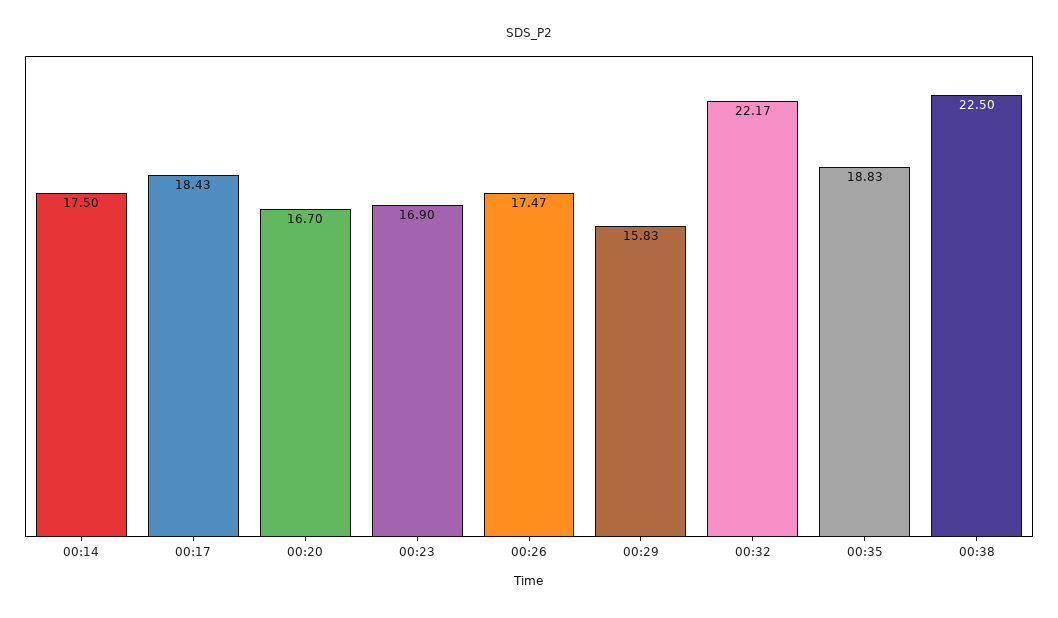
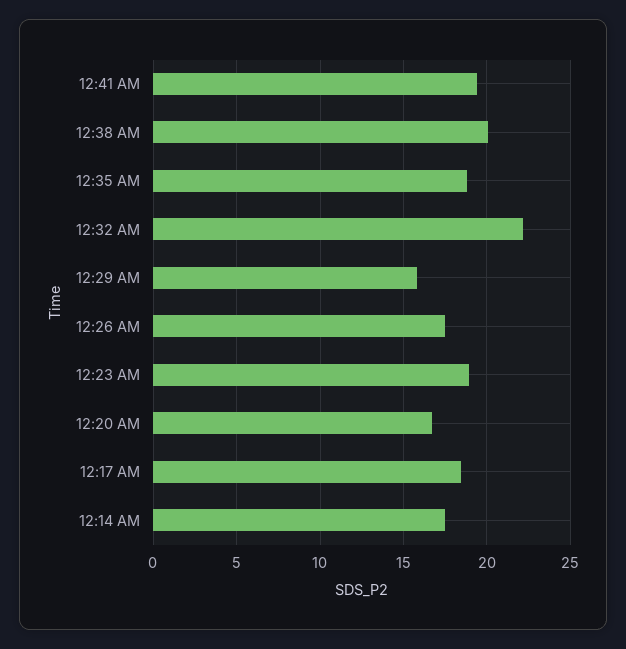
00:23: 16.9 -> 19
00:38: 22.5 -> 20
12:41 AM: none -> 19.5

